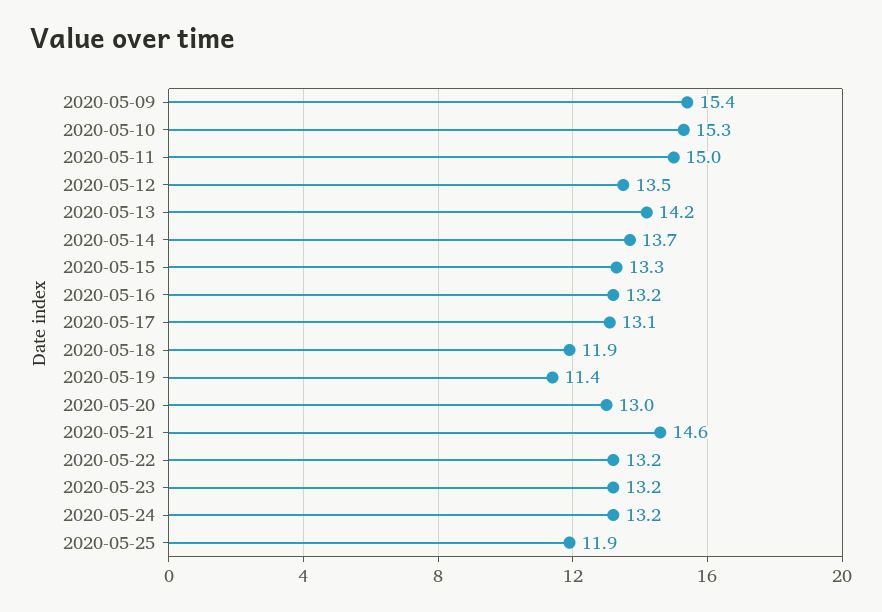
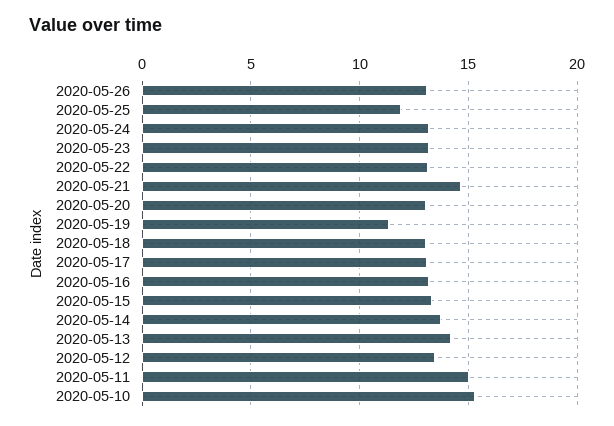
2020-05-09: 15.4 -> none
2020-05-18: 11.9 -> 13
2020-05-26: none -> 13

